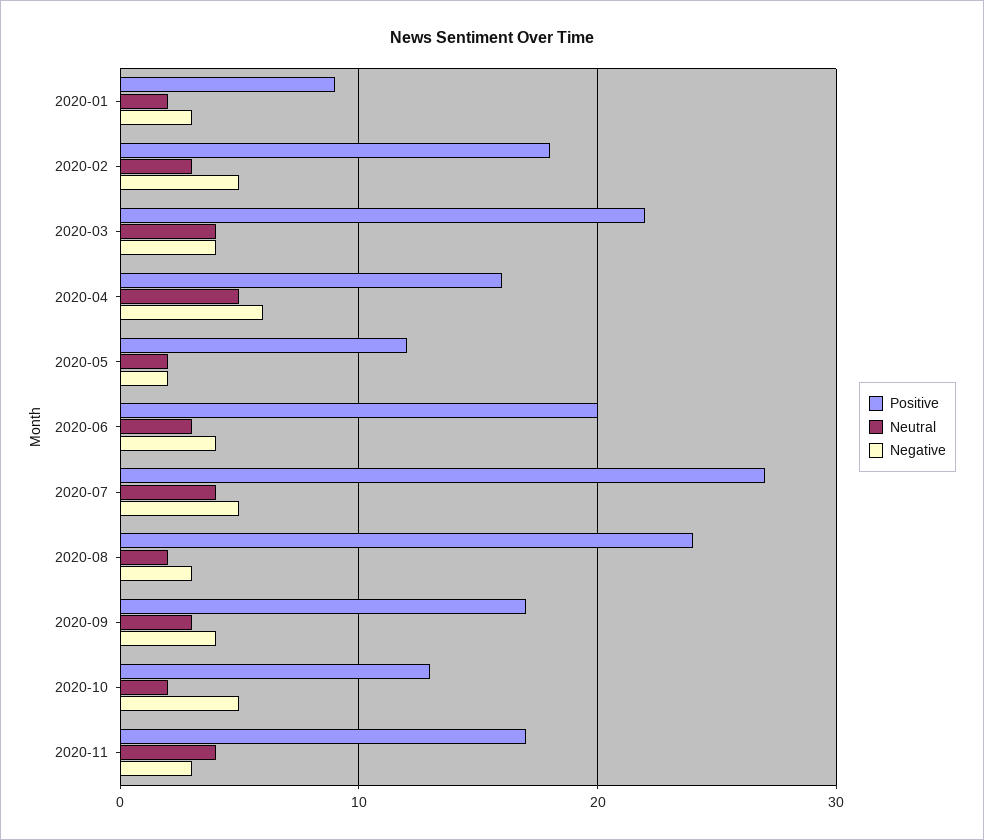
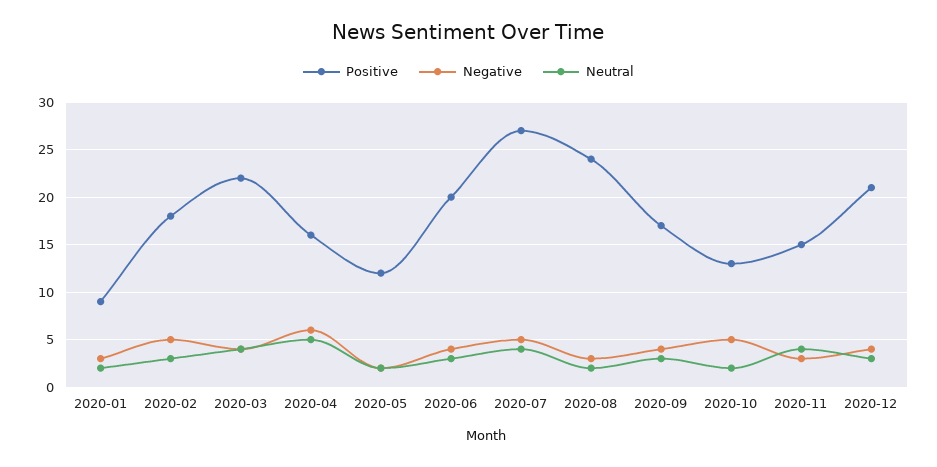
Positive, 2020-11: 17 -> 15
Positive, 2020-12: none -> 21
Negative, 2020-12: none -> 4
Neutral, 2020-12: none -> 3

